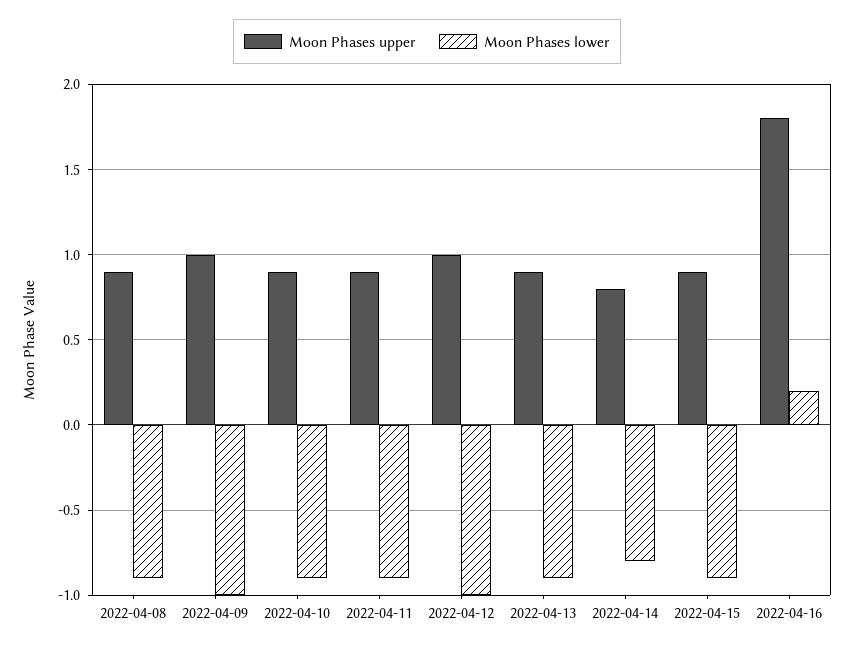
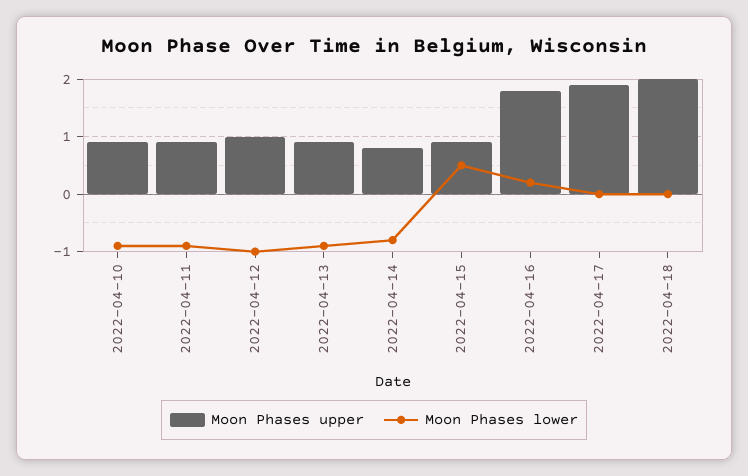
Moon Phases upper, 2022-04-08: 0.9 -> none
Moon Phases lower, 2022-04-08: -0.9 -> none
Moon Phases upper, 2022-04-09: 1 -> none
Moon Phases lower, 2022-04-09: -1 -> none
Moon Phases lower, 2022-04-15: -0.9 -> 0.5
Moon Phases upper, 2022-04-17: none -> 2
Moon Phases lower, 2022-04-17: none -> 0
Moon Phases upper, 2022-04-18: none -> 2
Moon Phases lower, 2022-04-18: none -> 0

